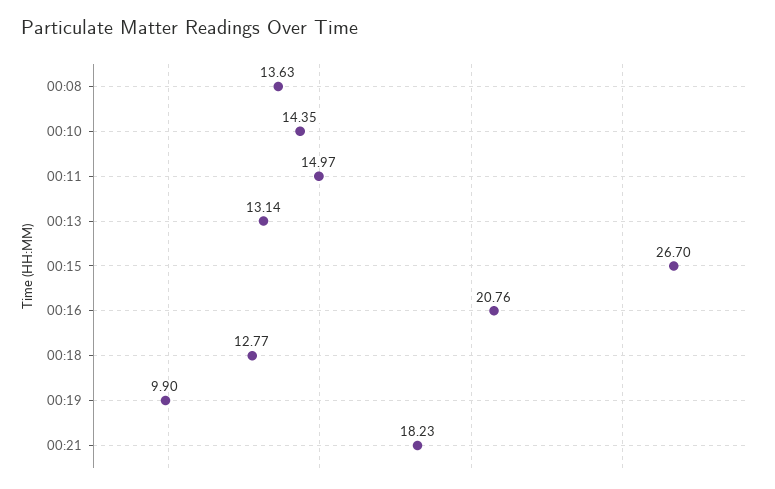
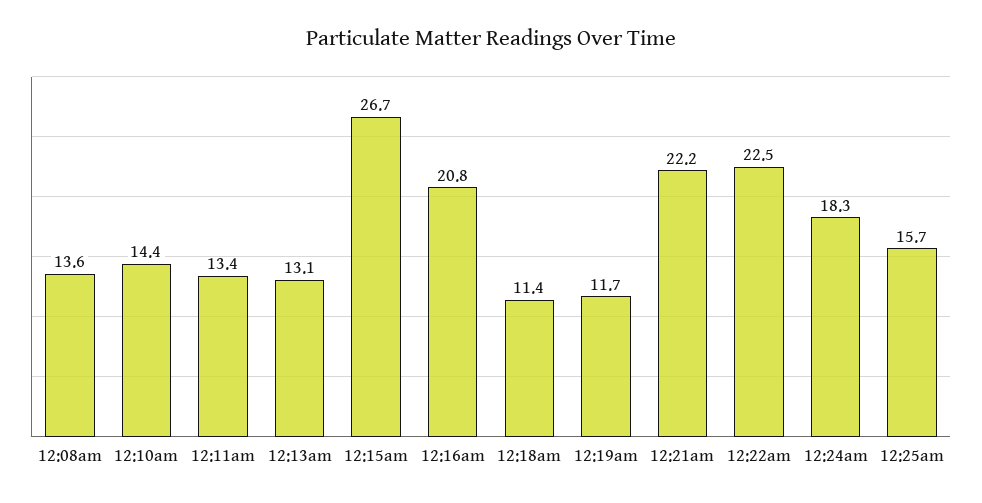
00:11: 14.97 -> 13.4
00:18: 12.77 -> 11.4
00:19: 9.9 -> 11.7
00:21: 18.23 -> 22.2
12:22am: none -> 22.5
12:24am: none -> 18.3
12:25am: none -> 15.7

